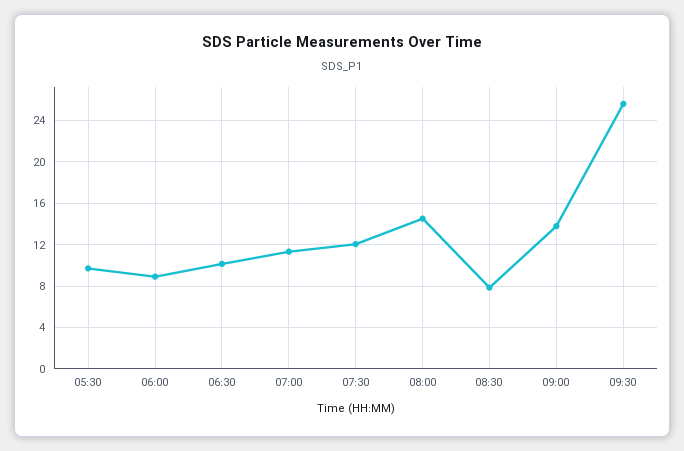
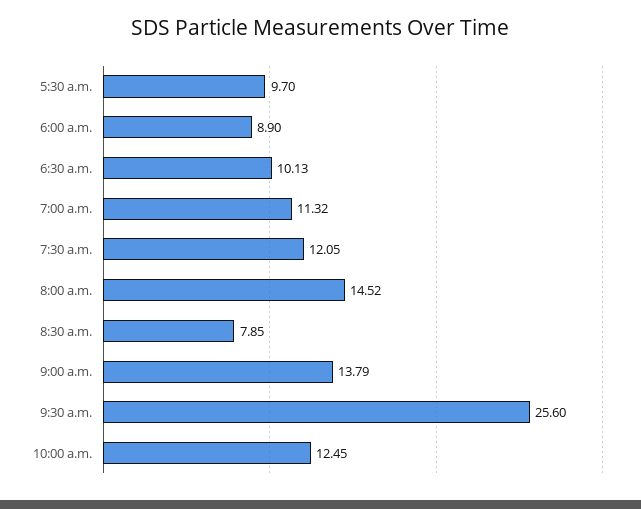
10:00 a.m.: none -> 12.45

